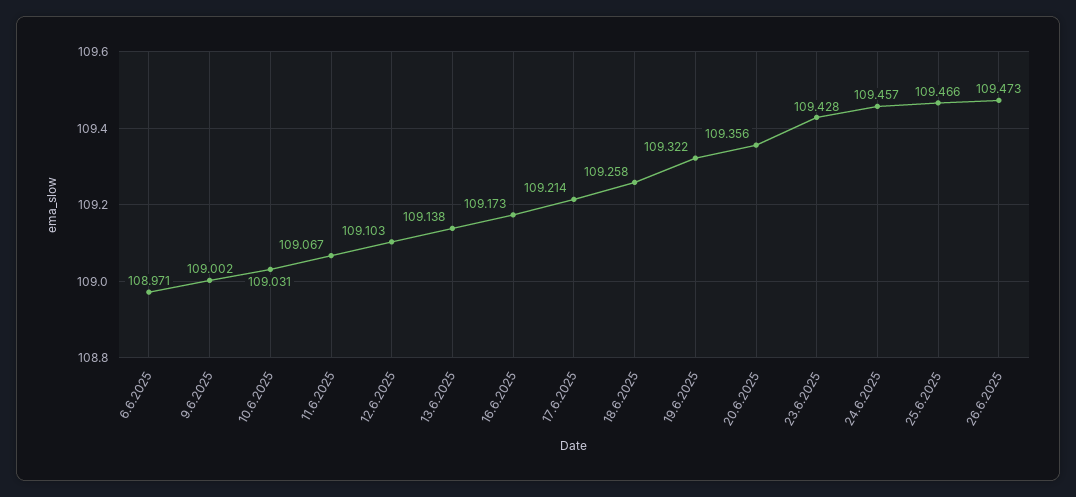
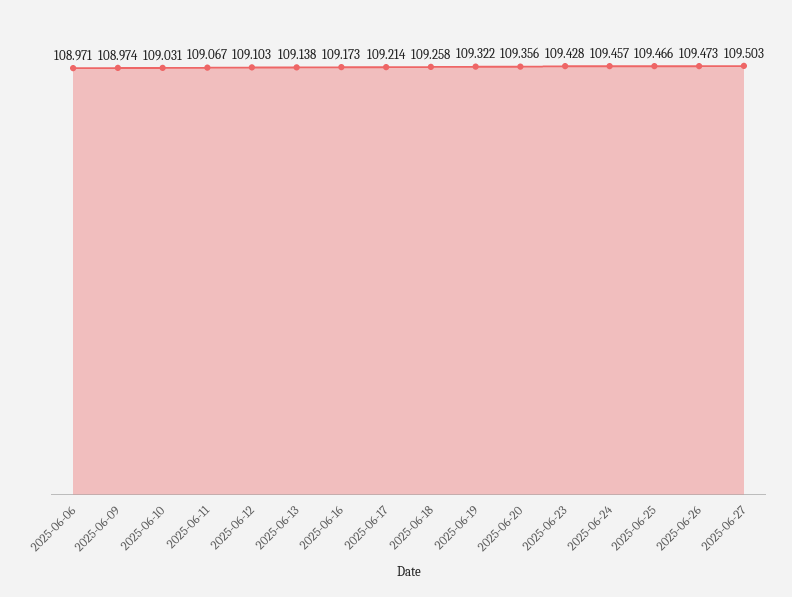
9.6.2025: 109.002 -> 108.974
2025-06-27: none -> 109.503

